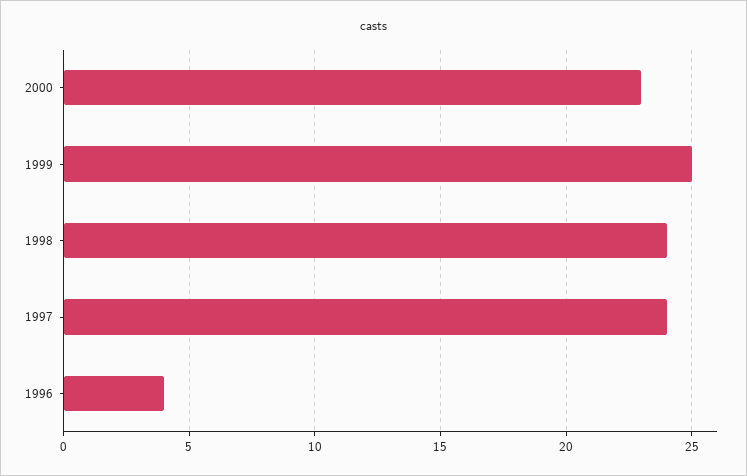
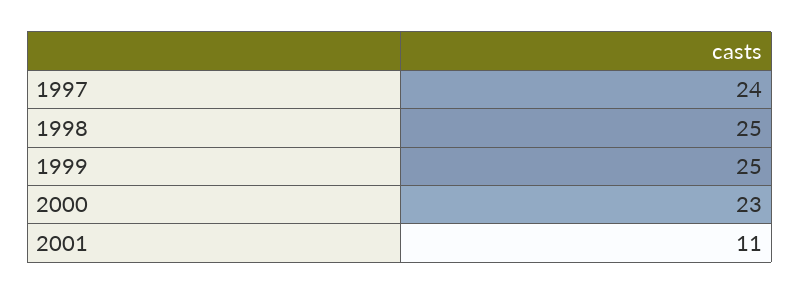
1998: 24 -> 25
1996: 4 -> none
2001: none -> 11

